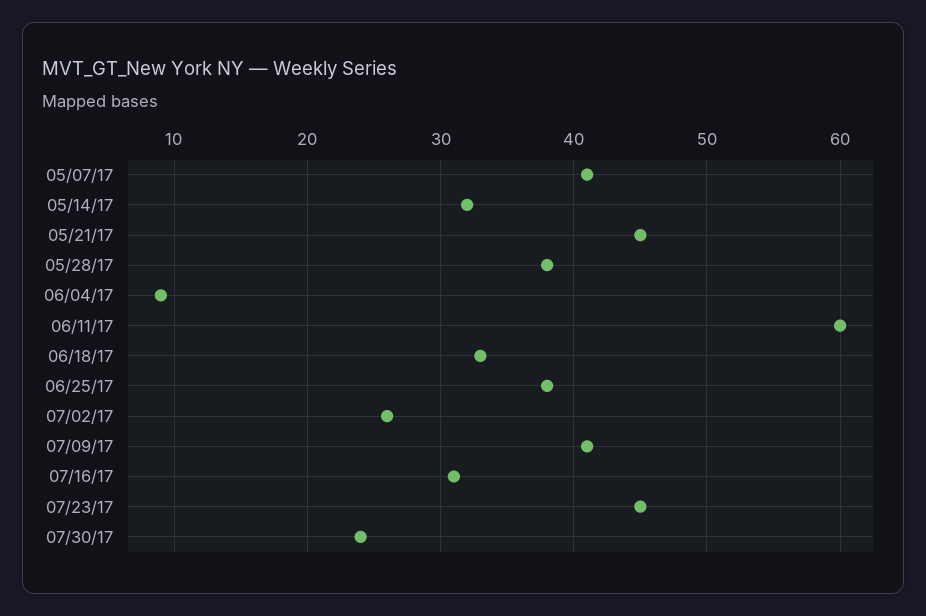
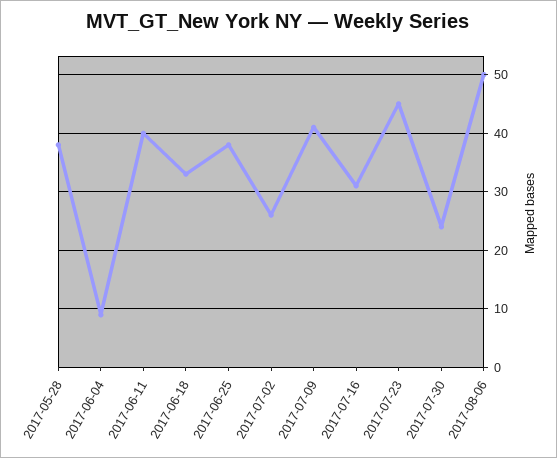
05/07/17: 41 -> none
05/14/17: 32 -> none
05/21/17: 45 -> none
06/11/17: 60 -> 40
2017-08-06: none -> 50

